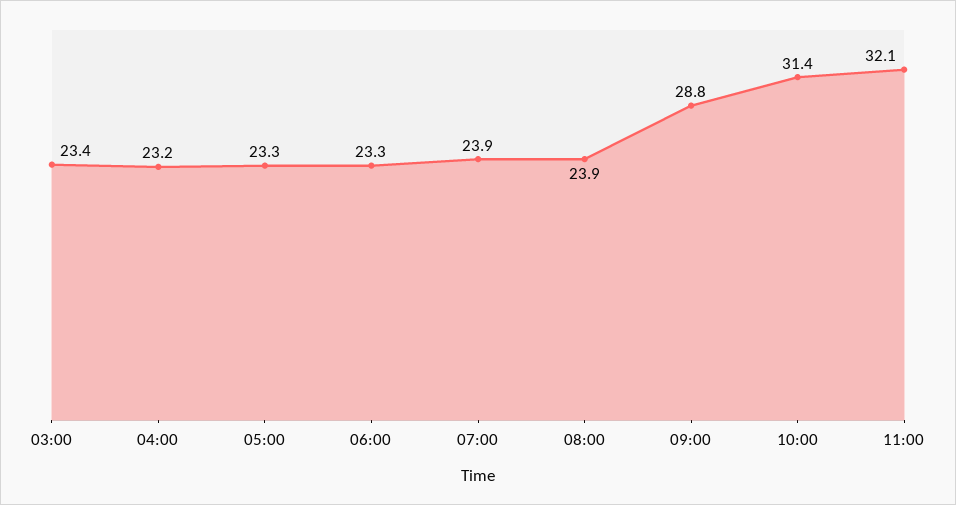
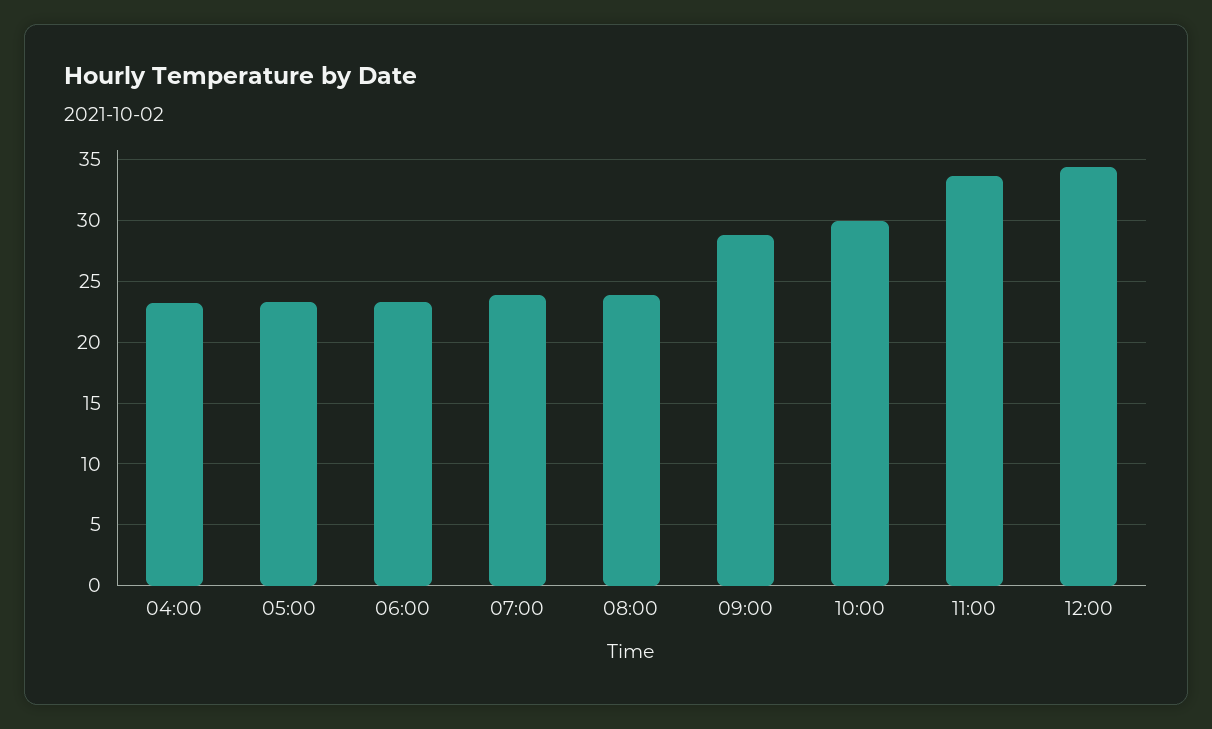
03:00: 23.4 -> none
10:00: 31.4 -> 30
11:00: 32.1 -> 33.5
12:00: none -> 34.5

